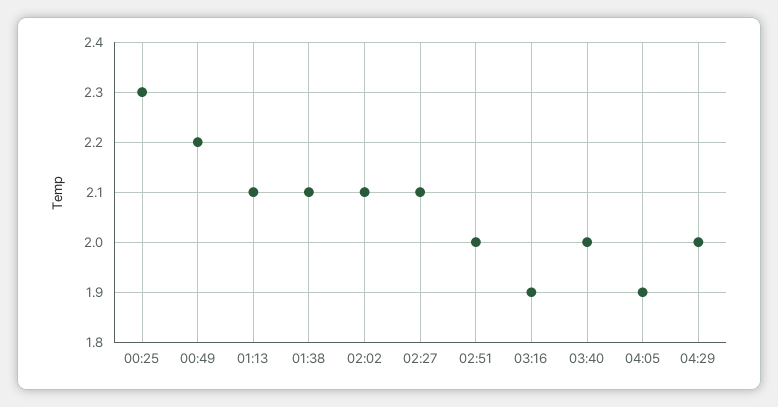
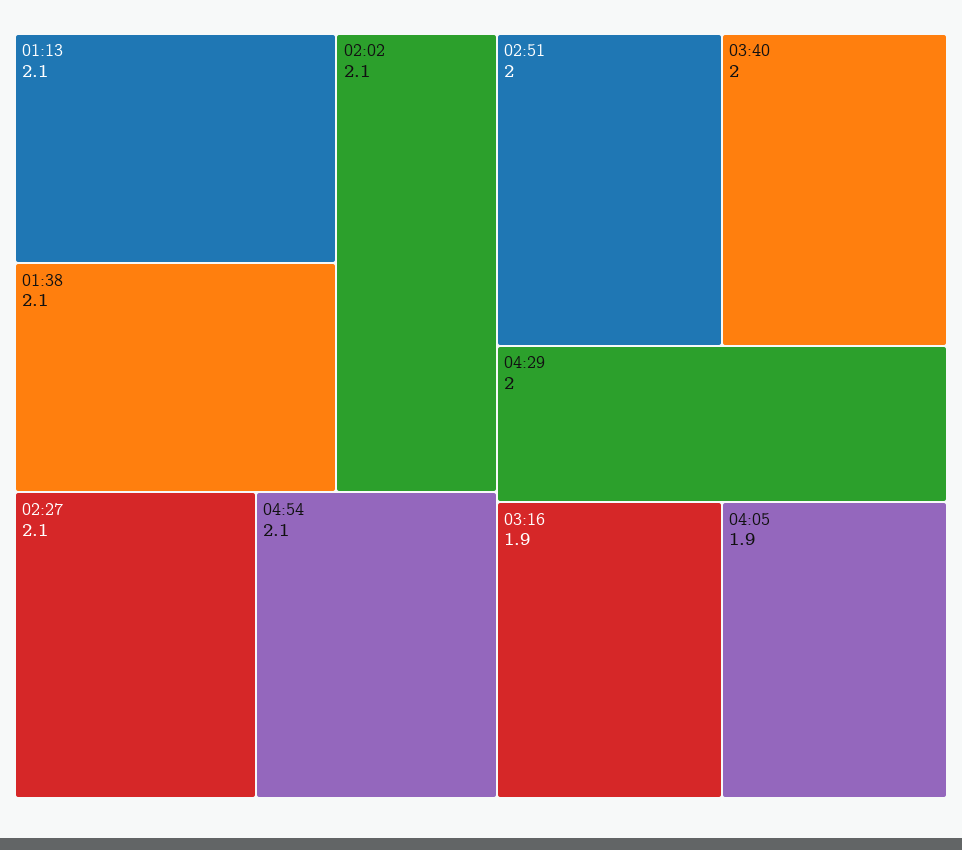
00:25: 2.3 -> none
00:49: 2.2 -> none
04:54: none -> 2.1

